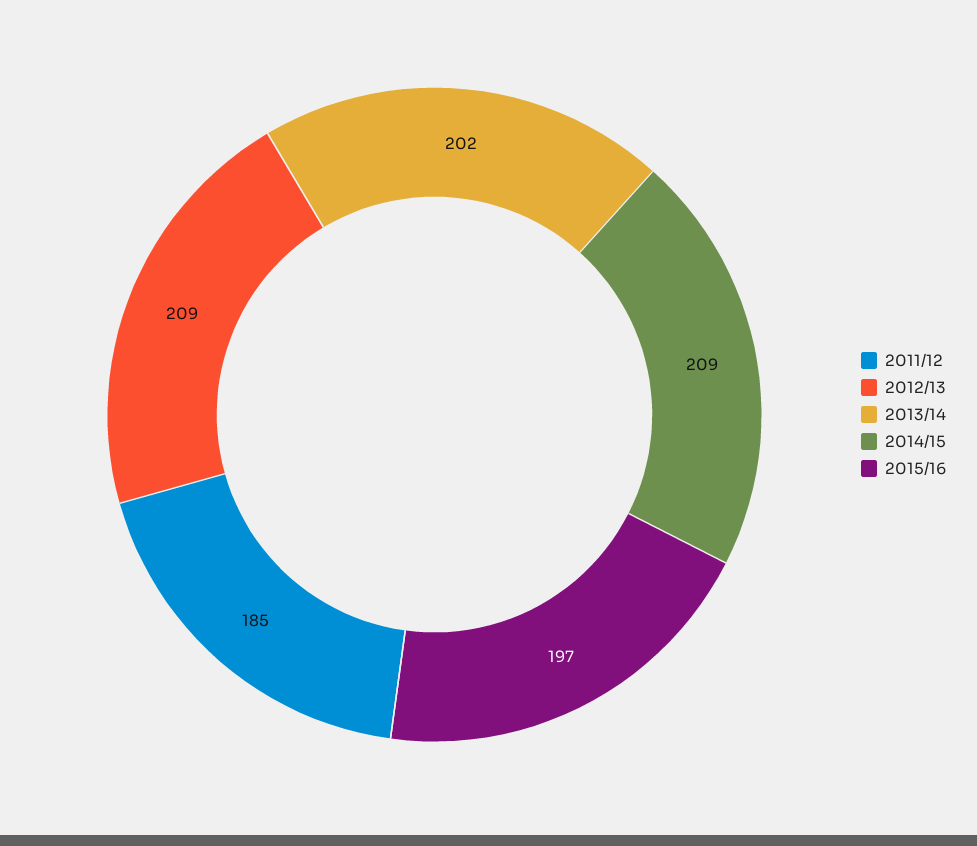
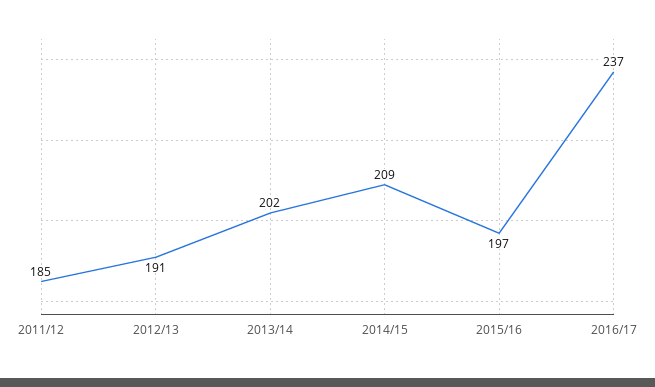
2012/13: 209 -> 191
2016/17: none -> 237

